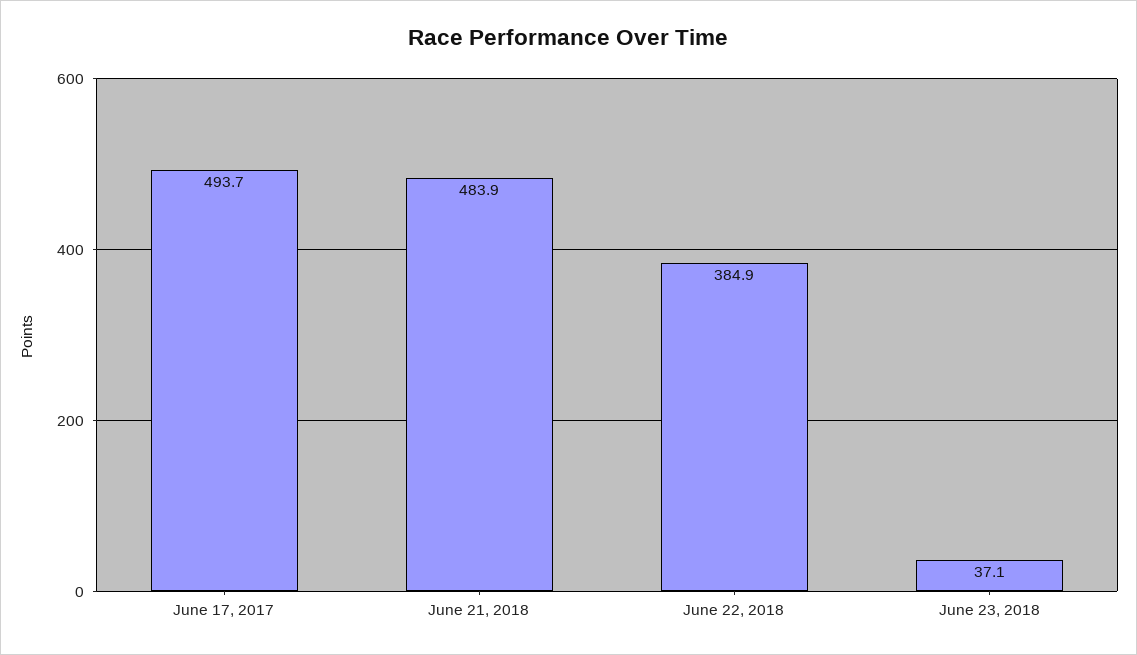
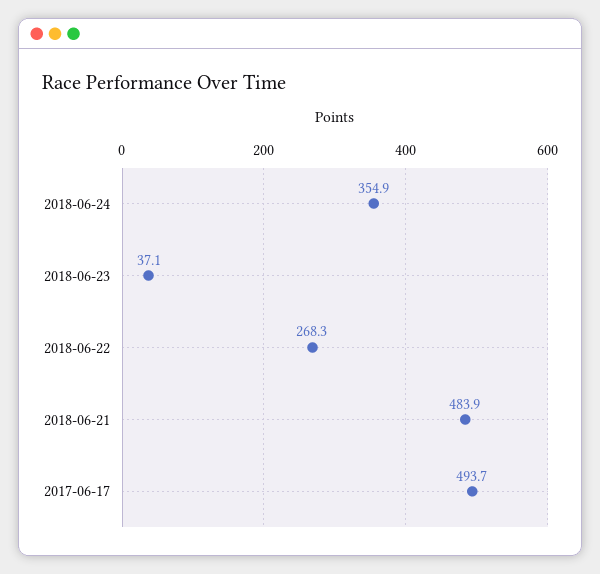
June 22, 2018: 384.9 -> 268.3
2018-06-24: none -> 354.9

